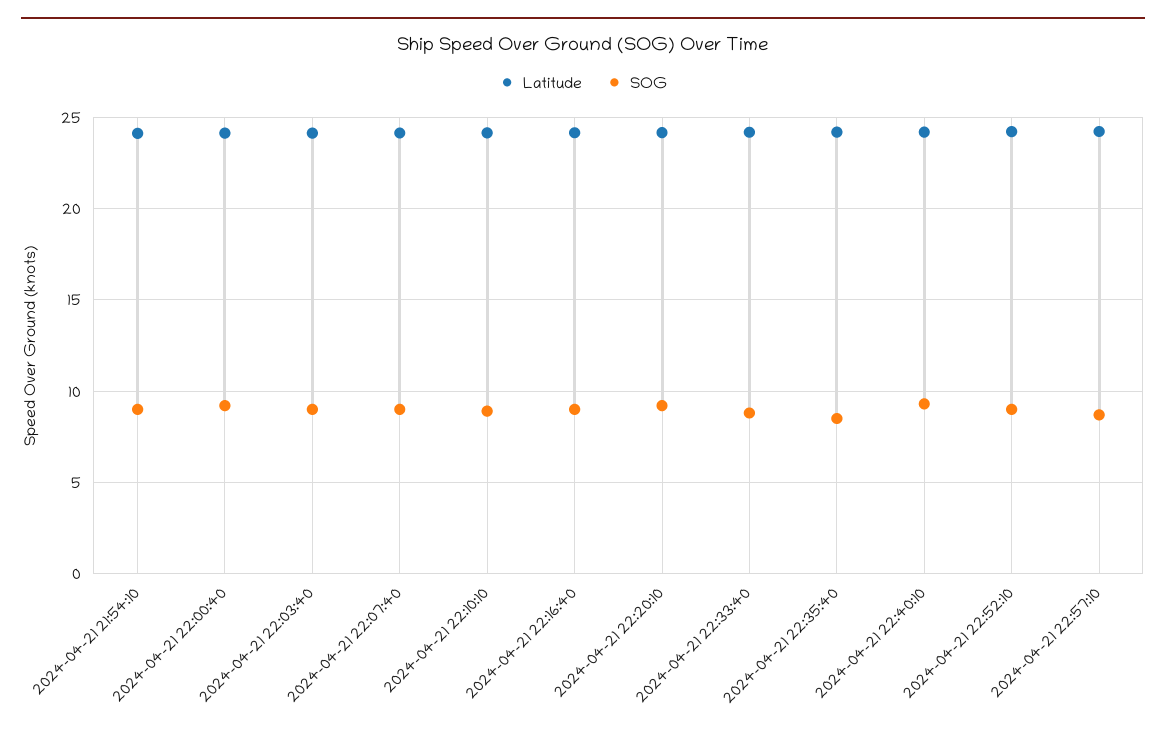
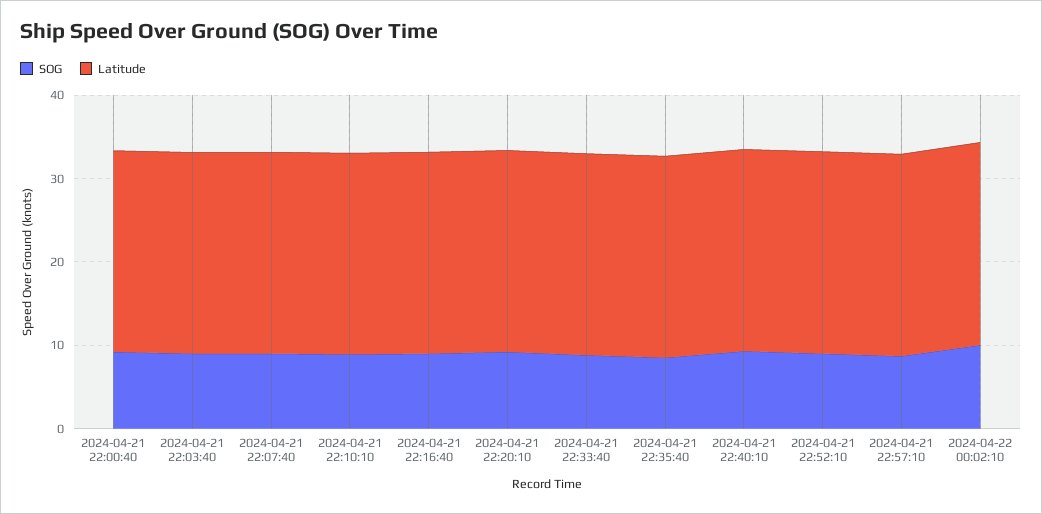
Latitude, 2024-04-21 21:54:10: 24 -> none
SOG, 2024-04-21 21:54:10: 9 -> none
SOG, 2024-04-22 00:02:10: none -> 10
Latitude, 2024-04-22 00:02:10: none -> 24

